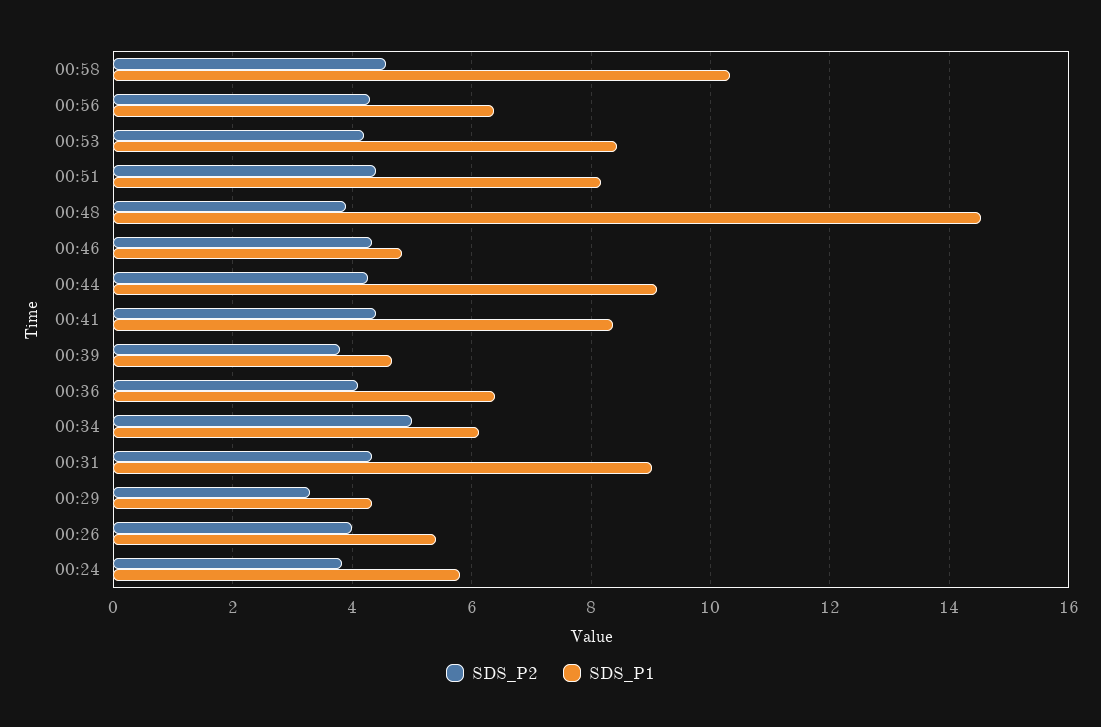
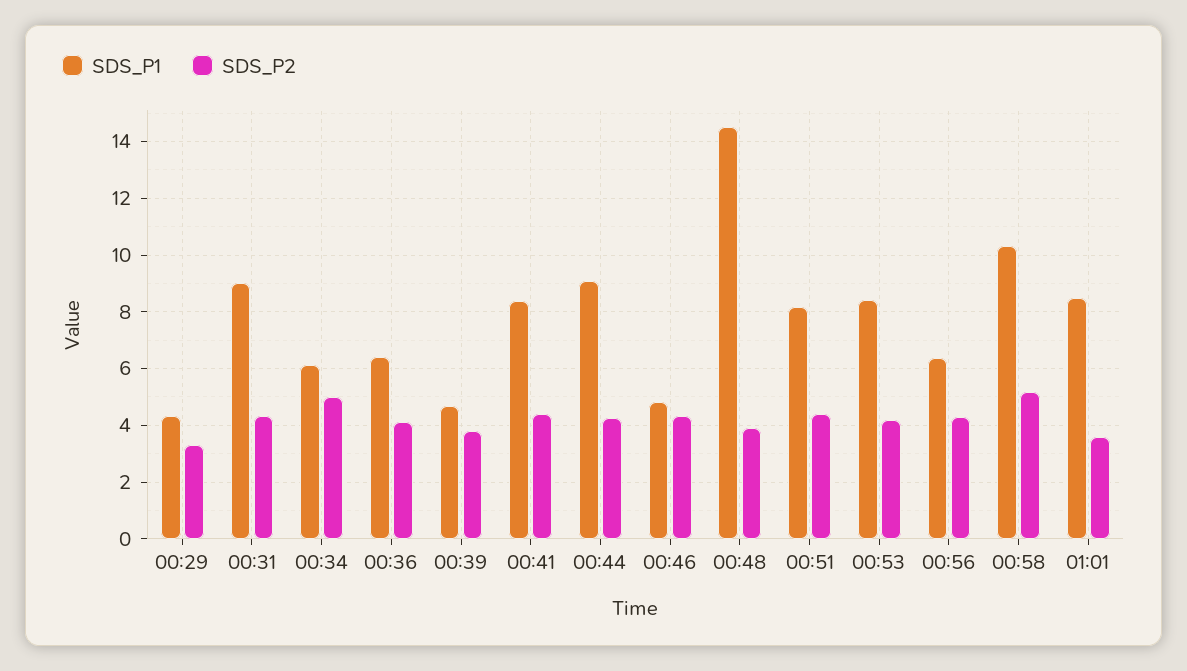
SDS_P2, 00:58: 4.6 -> 5.25
SDS_P2, 00:26: 4 -> none
SDS_P1, 00:26: 5.4 -> none
SDS_P2, 00:24: 3.8 -> none
SDS_P1, 00:24: 5.8 -> none
SDS_P1, 01:01: none -> 8.5
SDS_P2, 01:01: none -> 3.5

